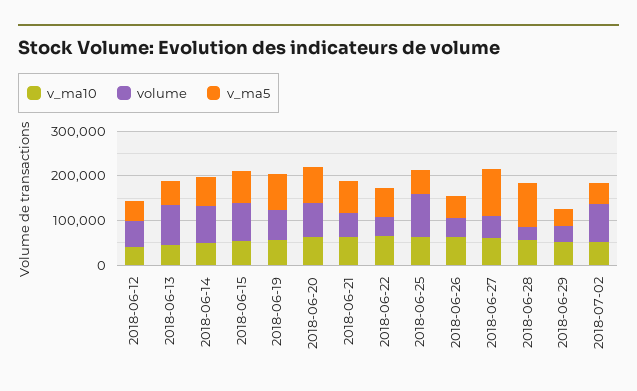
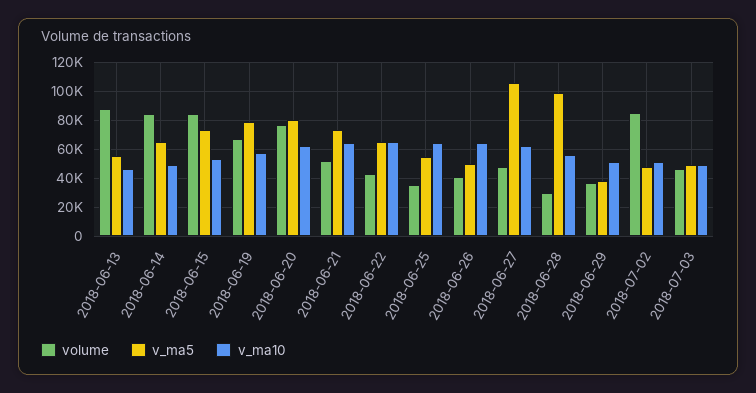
v_ma10, 2018-06-12: 40000 -> none
volume, 2018-06-12: 60000 -> none
v_ma5, 2018-06-12: 40000 -> none
volume, 2018-06-25: 100000 -> 35000
volume, 2018-07-03: none -> 45000
v_ma5, 2018-07-03: none -> 50000
v_ma10, 2018-07-03: none -> 50000

